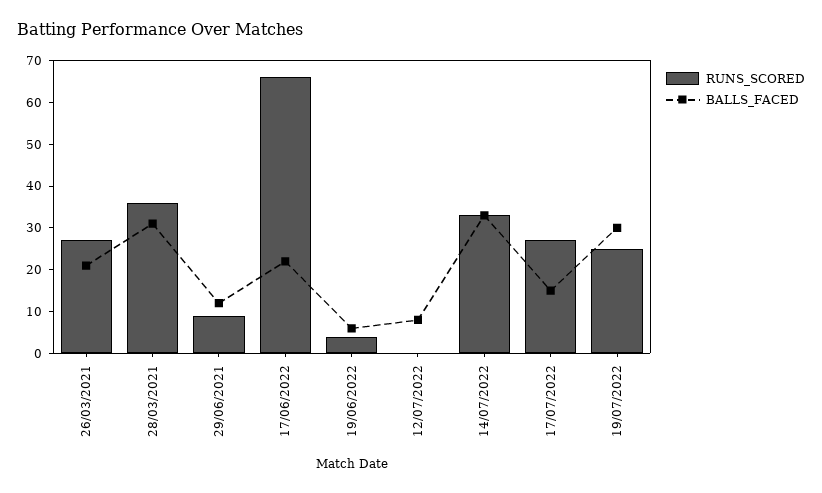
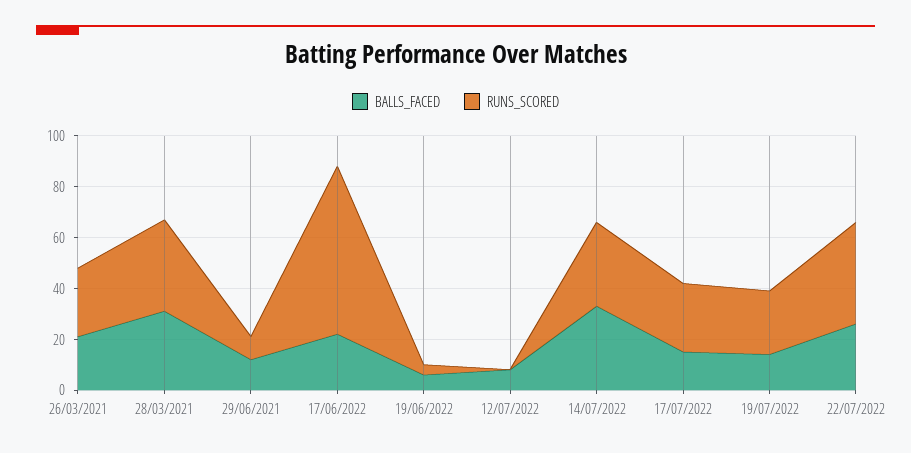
BALLS_FACED, 19/07/2022: 30 -> 15
BALLS_FACED, 22/07/2022: none -> 25
RUNS_SCORED, 22/07/2022: none -> 40

